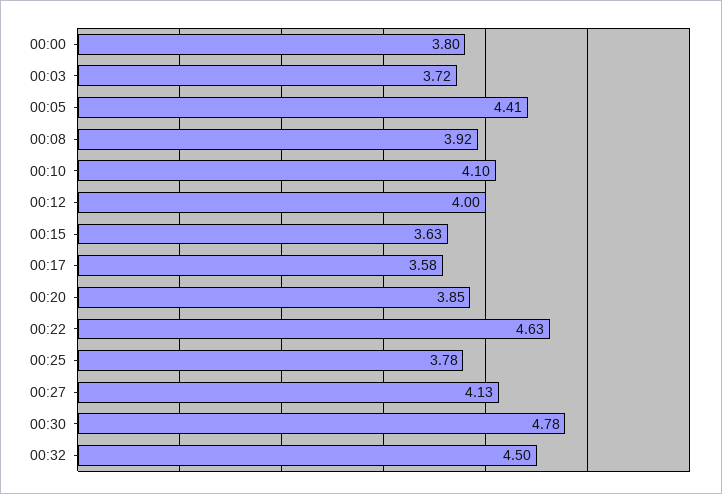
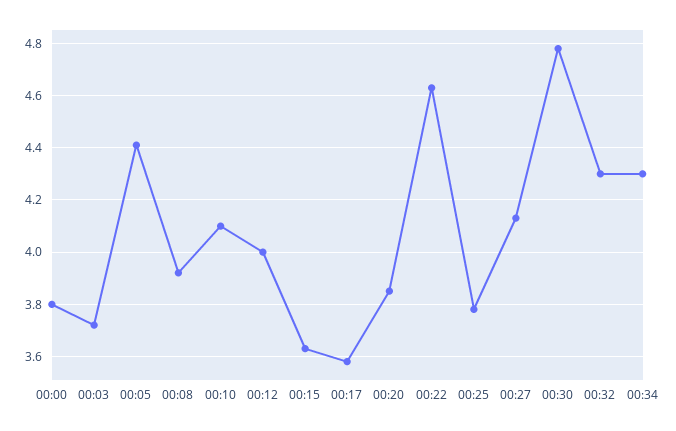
00:32: 4.5 -> 4.3
00:34: none -> 4.3

